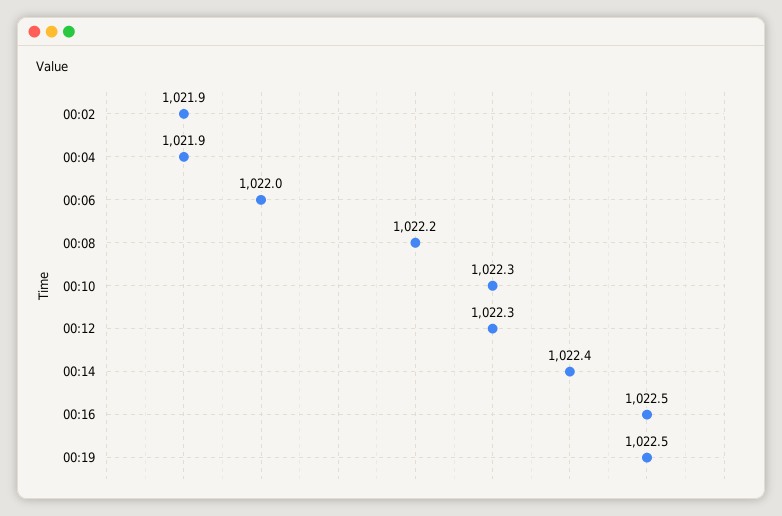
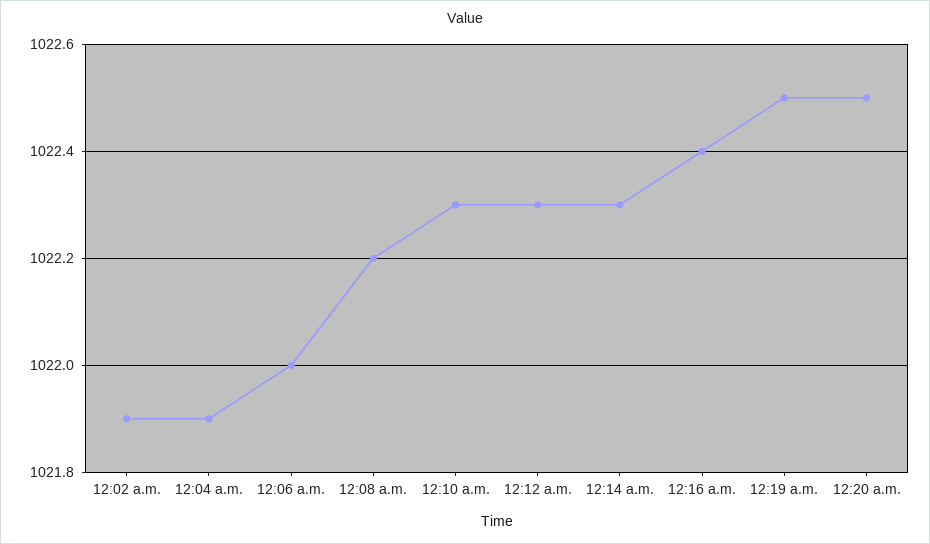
00:14: 1022.4 -> 1022.3
00:16: 1022.5 -> 1022.4
12:20 a.m.: none -> 1022.5

